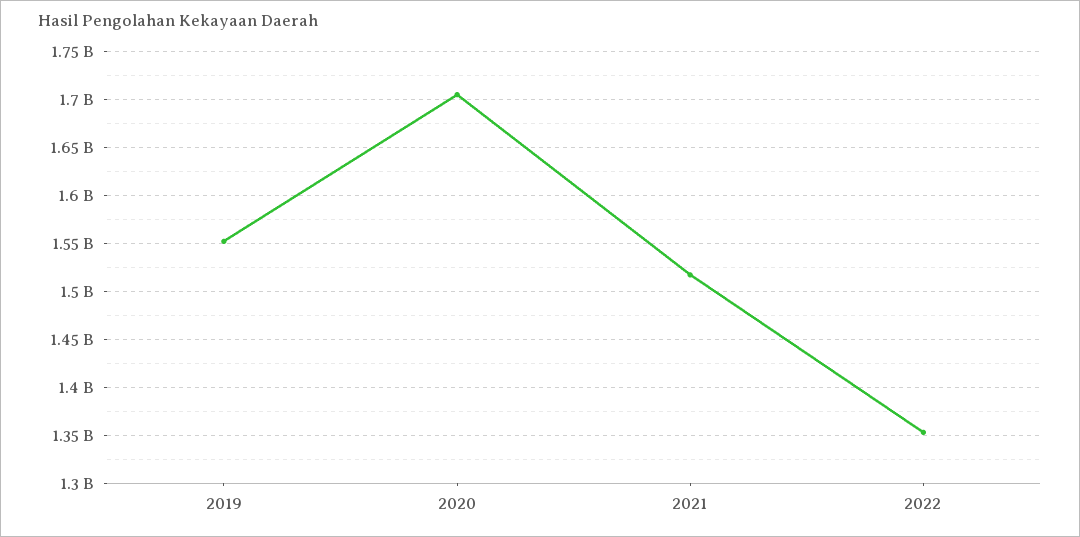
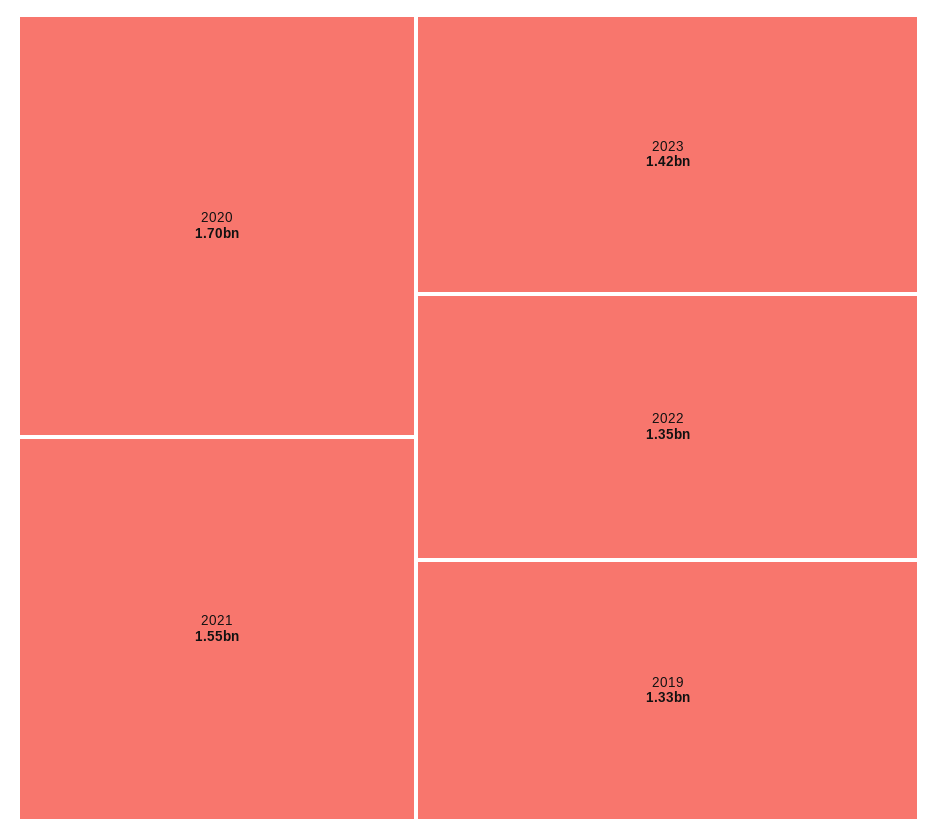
2019: 1550000000 -> 1330000000
2021: 1520000000 -> 1550000000
2023: none -> 1420000000

